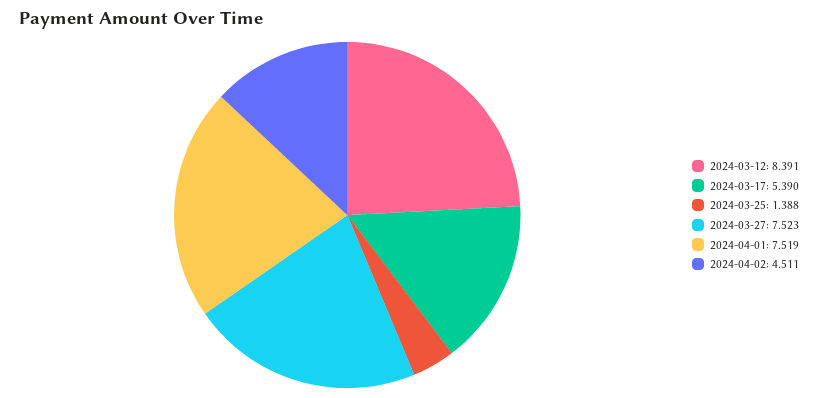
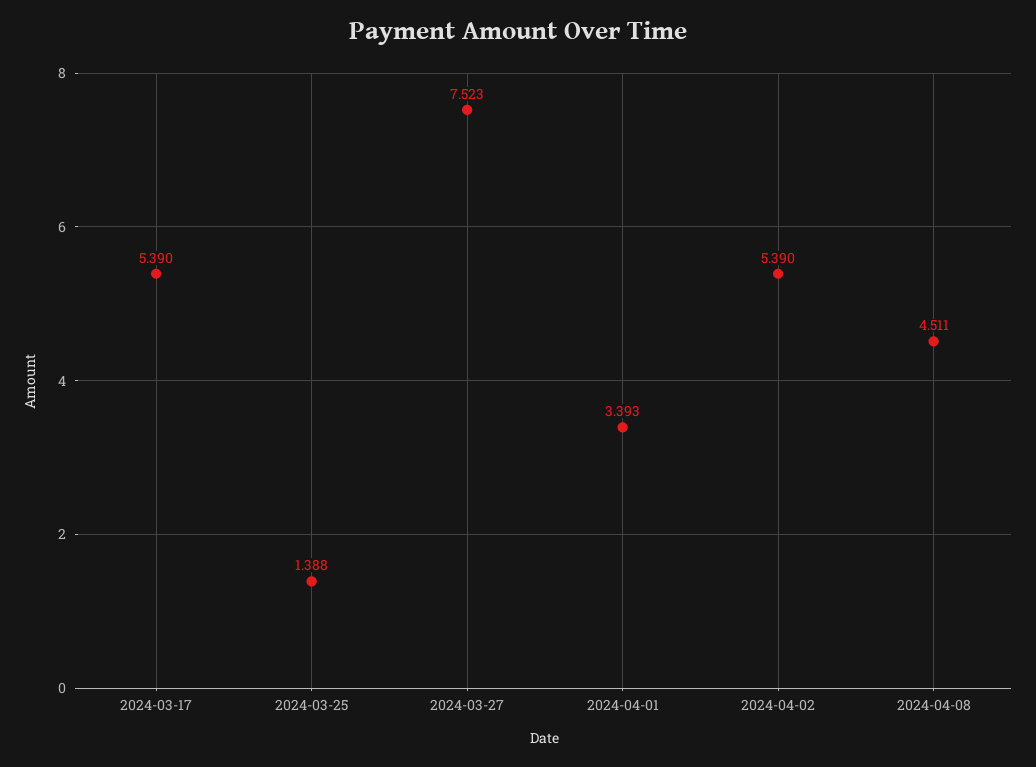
2024-03-12: 8.391 -> none
2024-04-01: 7.519 -> 3.393
2024-04-02: 4.511 -> 5.39
2024-04-08: none -> 4.511

